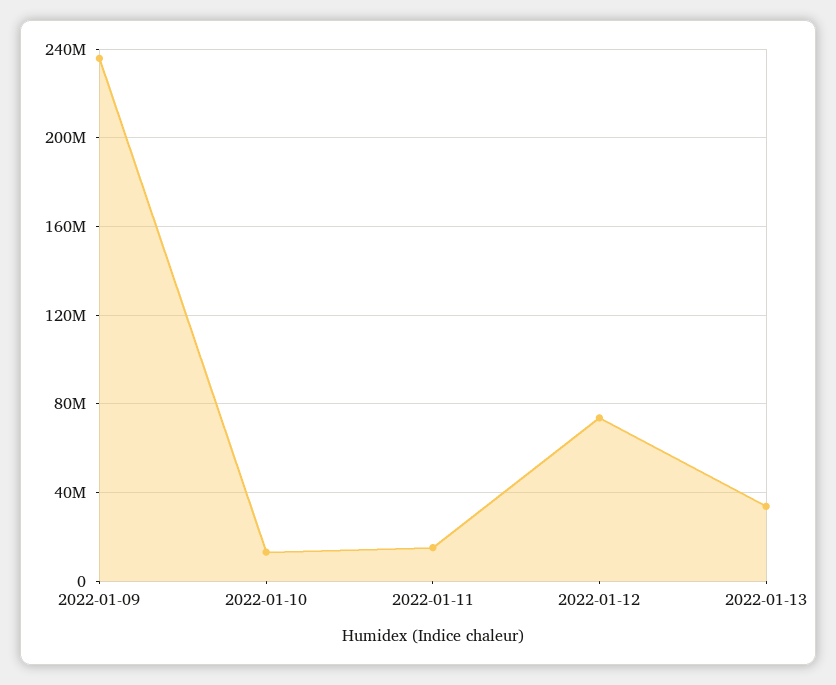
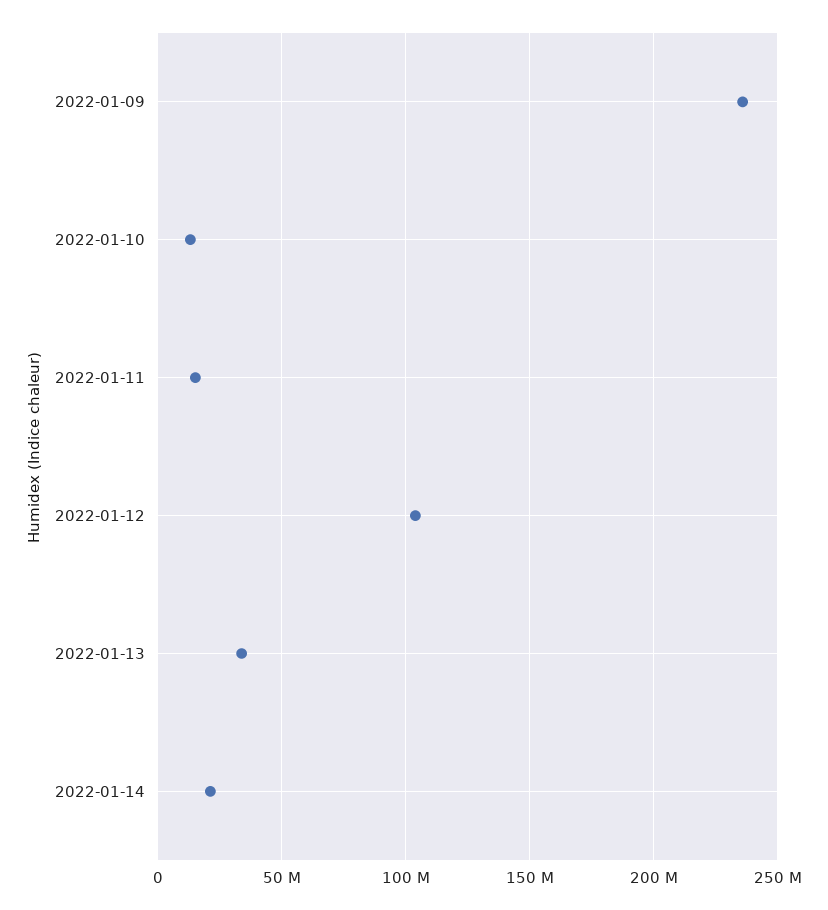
2022-01-12: 75000000 -> 105000000
2022-01-14: none -> 20000000

